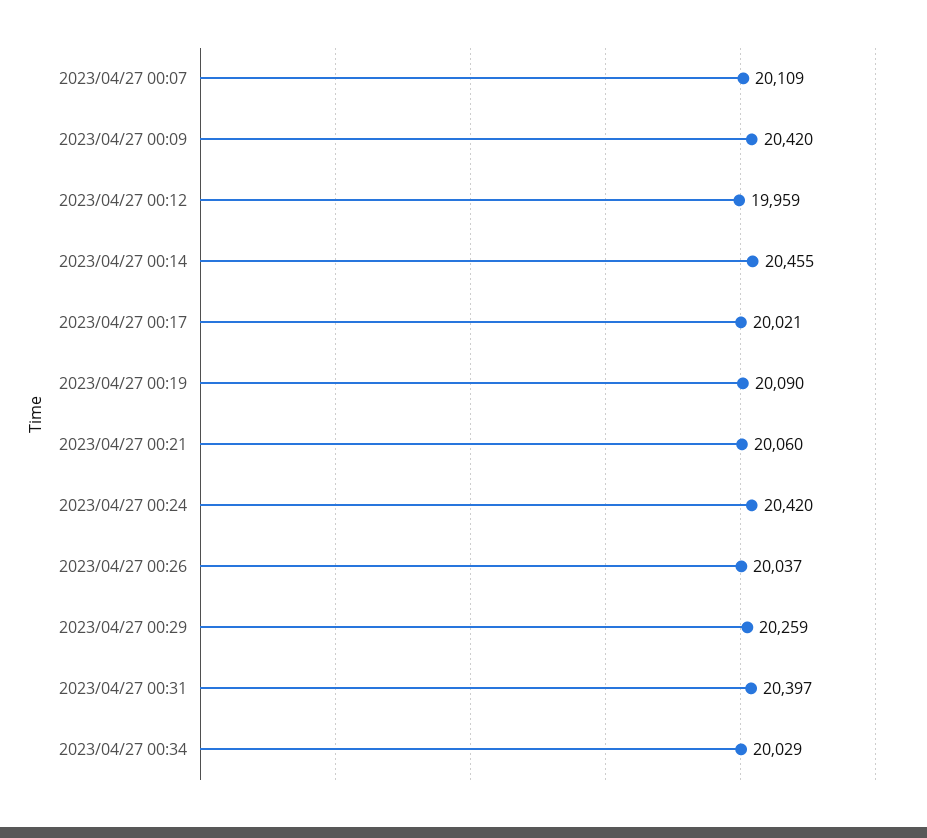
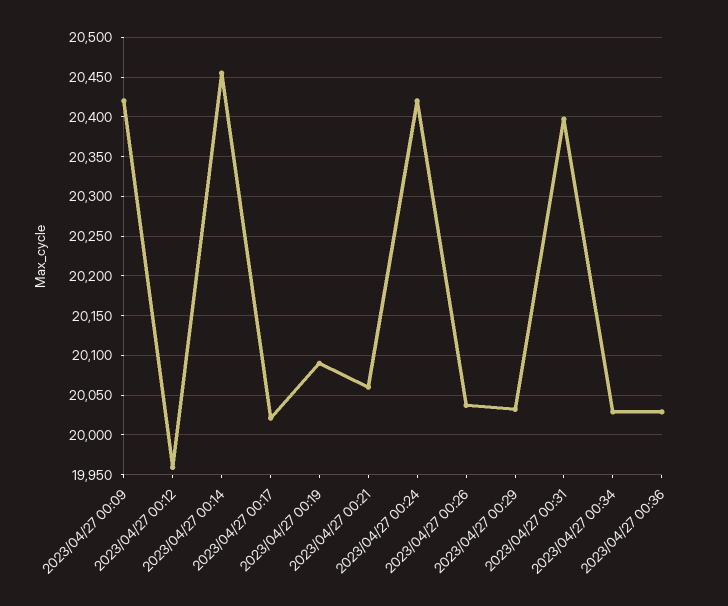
2023/04/27 00:07: 20109 -> none
2023/04/27 00:29: 20259 -> 20030
2023/04/27 00:36: none -> 20030

